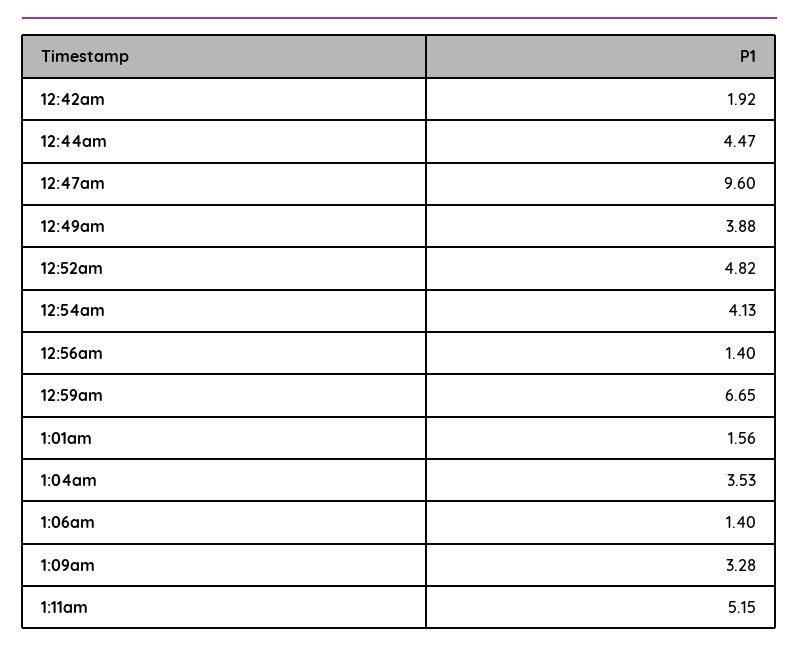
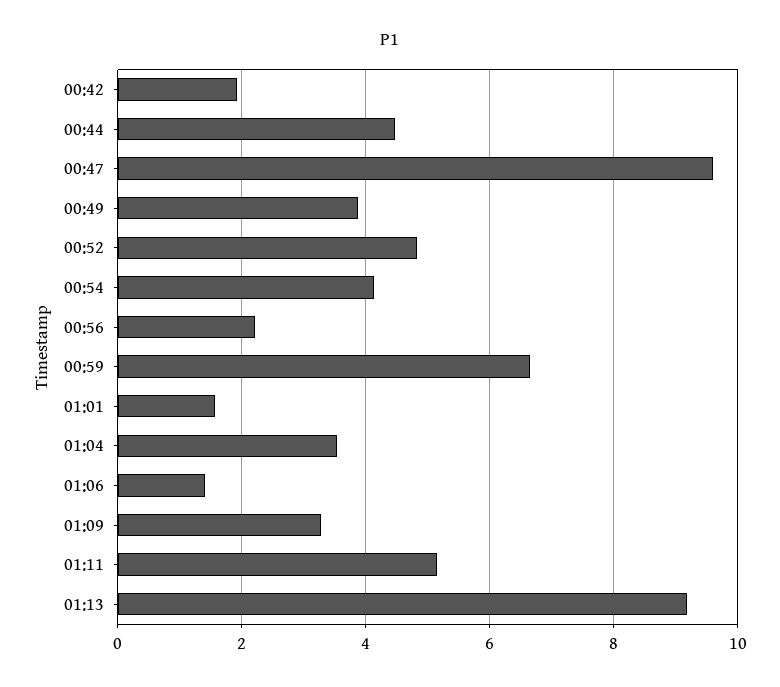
12:56am: 1.4 -> 2.2
01:13: none -> 9.2

